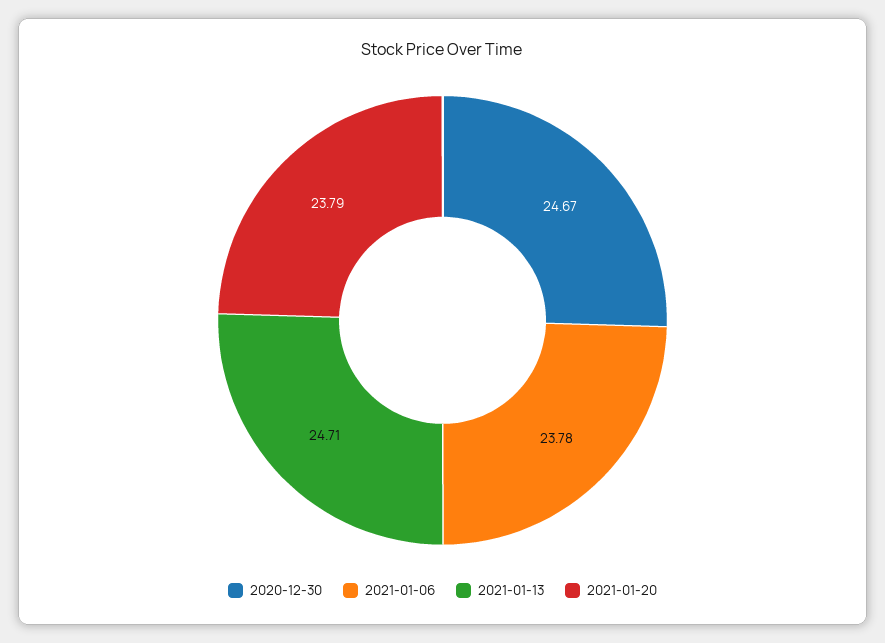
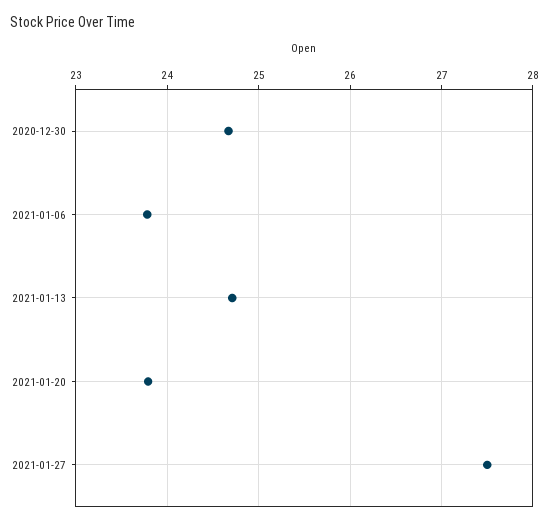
2021-01-27: none -> 27.5

